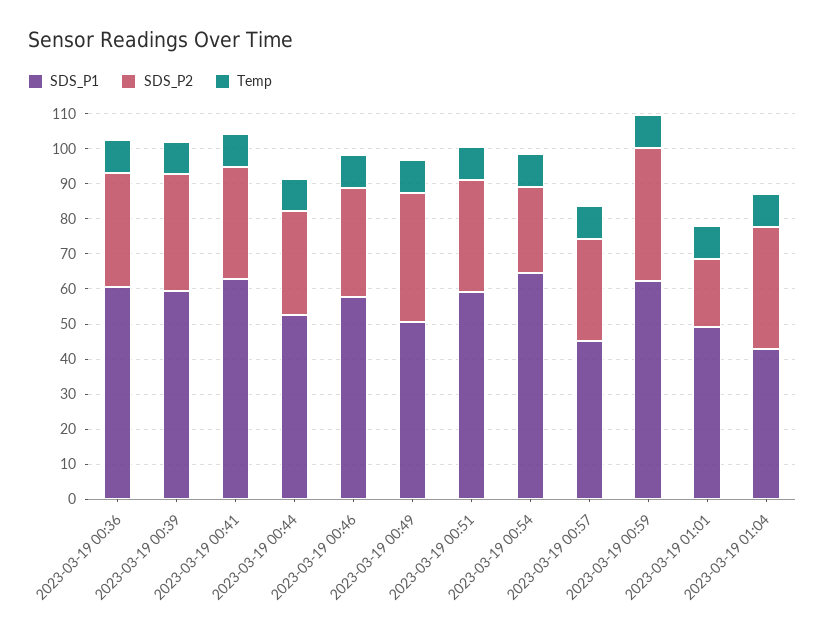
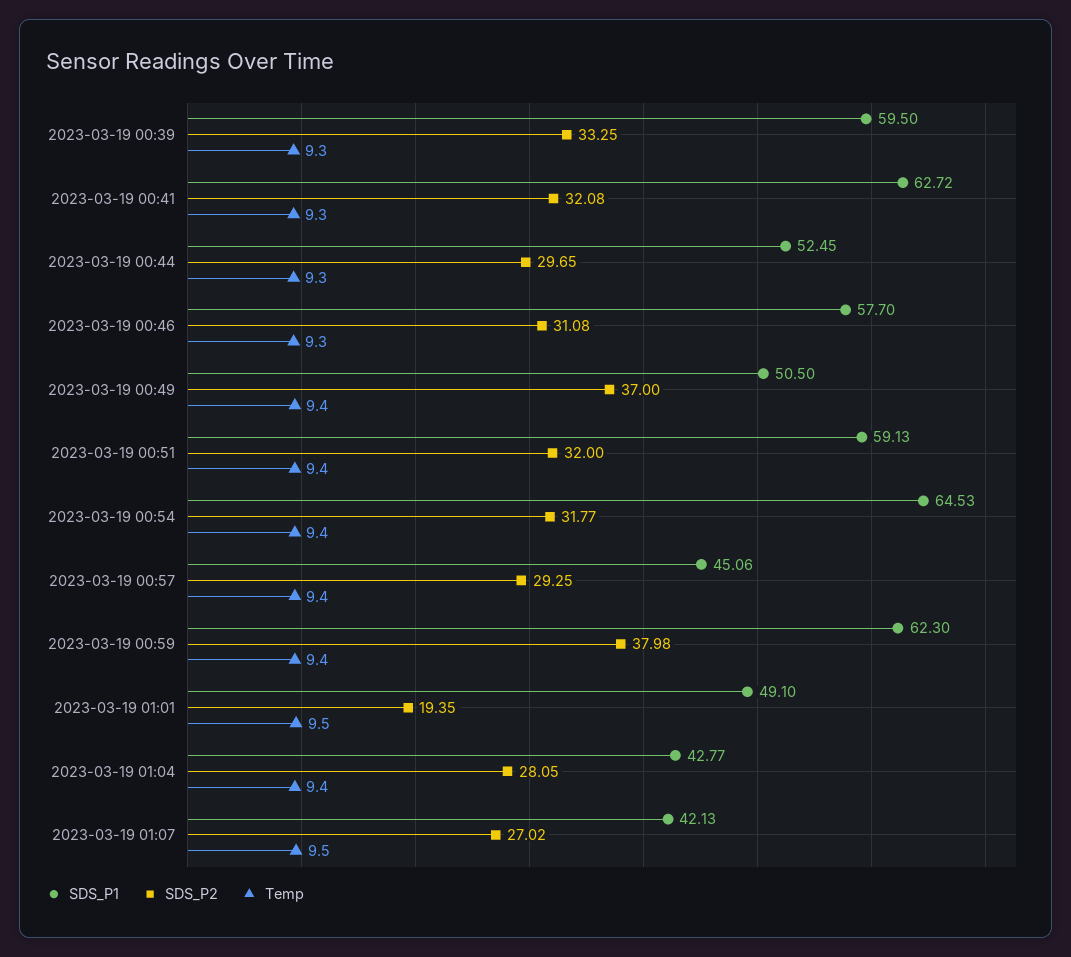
SDS_P1, 2023-03-19 00:36: 60 -> none
SDS_P2, 2023-03-19 00:36: 32.5 -> none
Temp, 2023-03-19 00:36: 10 -> none
SDS_P2, 2023-03-19 00:54: 25 -> 31.77
SDS_P2, 2023-03-19 01:04: 35 -> 28.05
SDS_P1, 2023-03-19 01:07: none -> 42.13
SDS_P2, 2023-03-19 01:07: none -> 27.02
Temp, 2023-03-19 01:07: none -> 9.5

